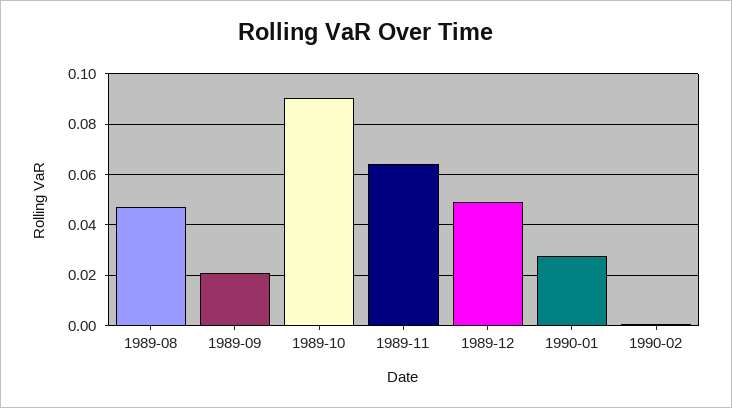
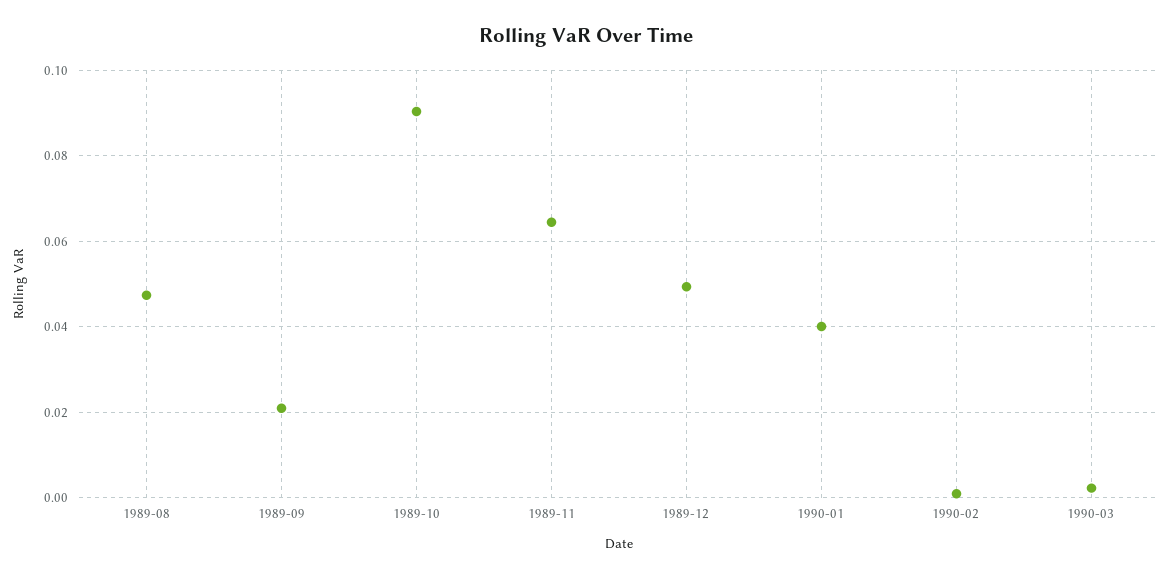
1990-01: 0.0275 -> 0.04
1990-03: none -> 0.002

